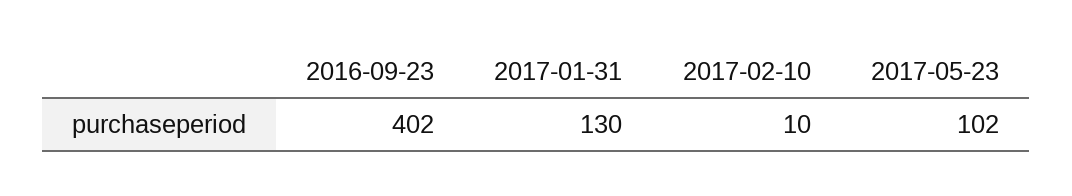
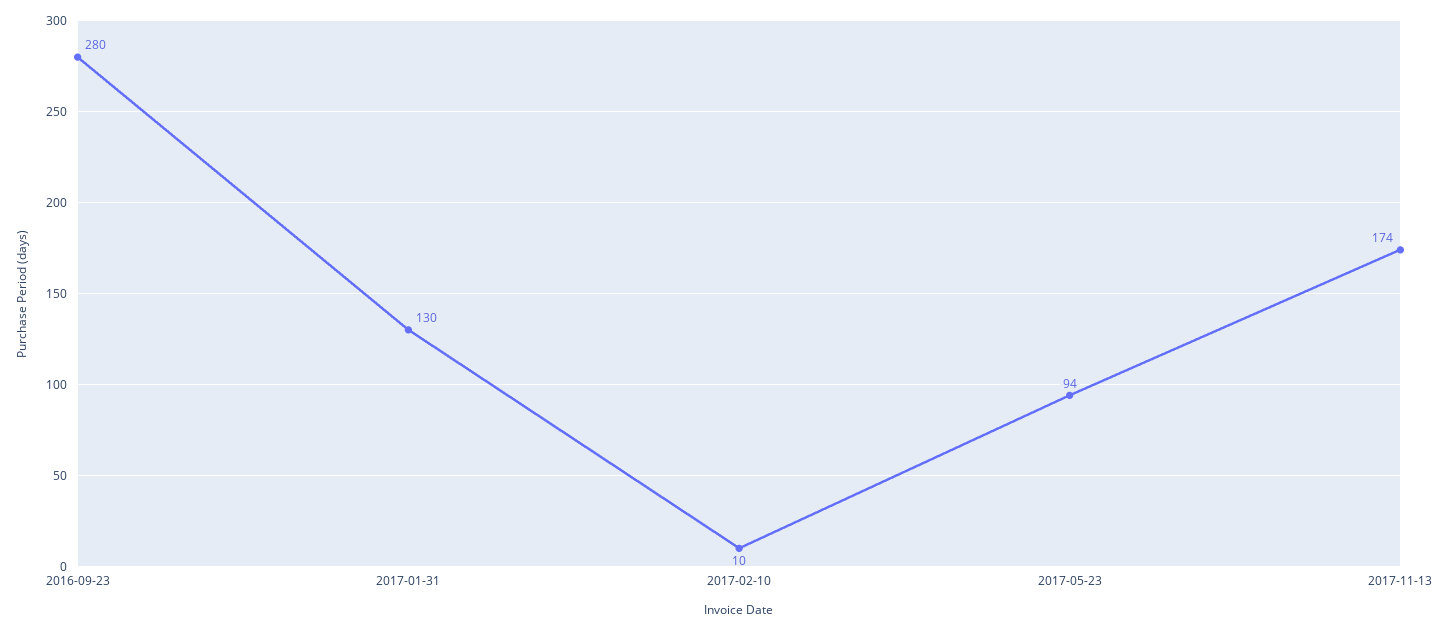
2016-09-23: 402 -> 280
2017-05-23: 102 -> 94
2017-11-13: none -> 174

